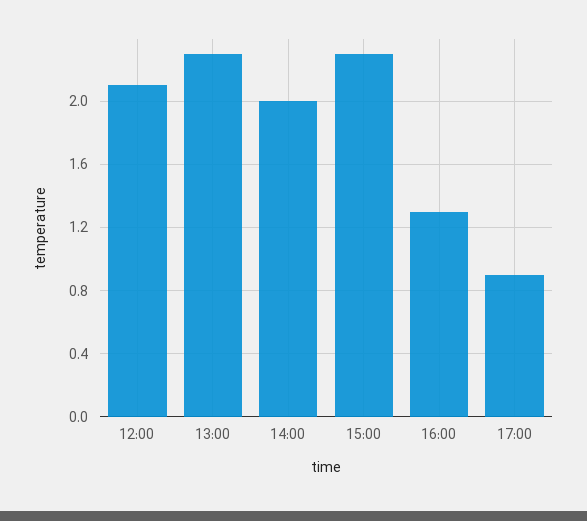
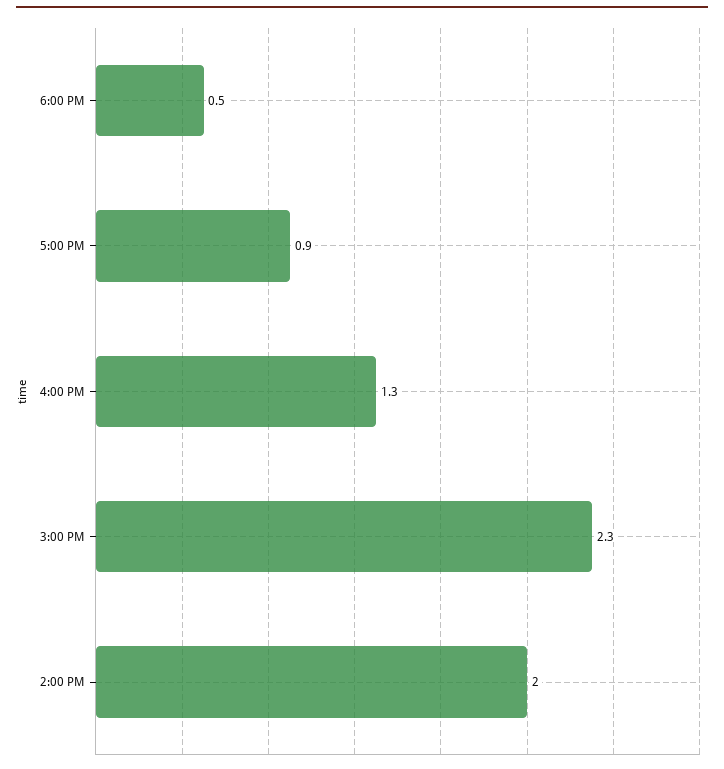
12:00: 2.1 -> none
13:00: 2.3 -> none
6:00 PM: none -> 0.5

